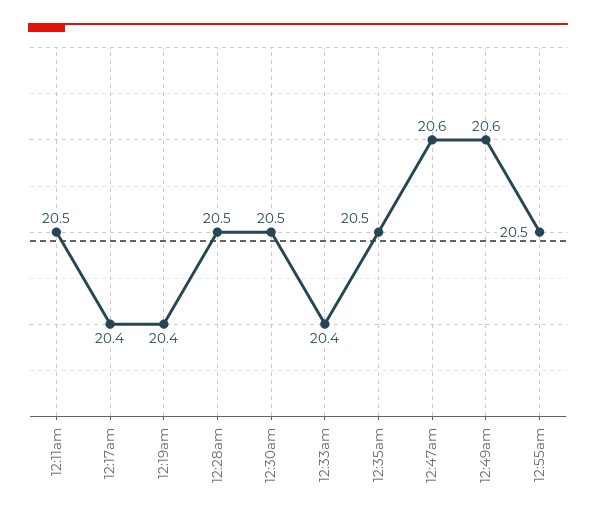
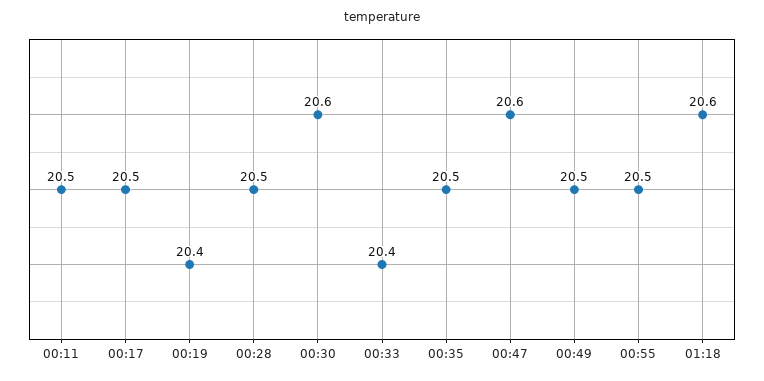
12:17am: 20.4 -> 20.5
12:30am: 20.5 -> 20.6
12:49am: 20.6 -> 20.5
01:18: none -> 20.6

